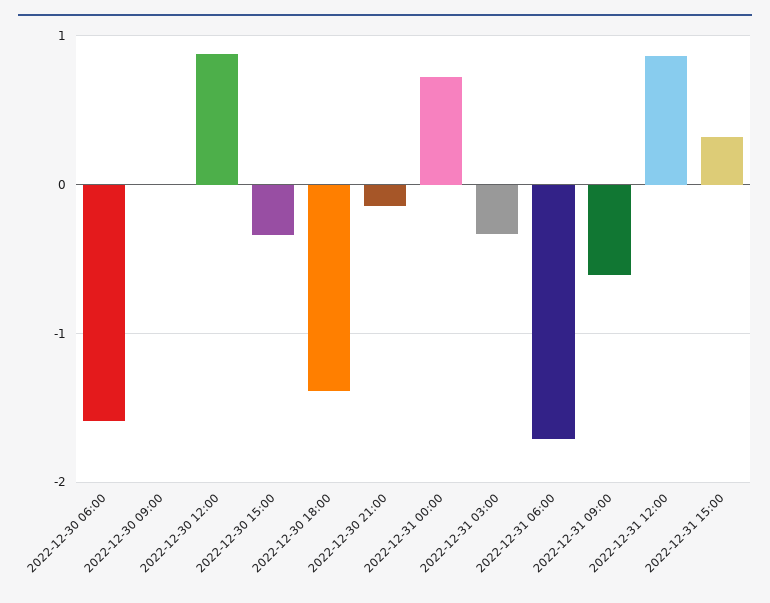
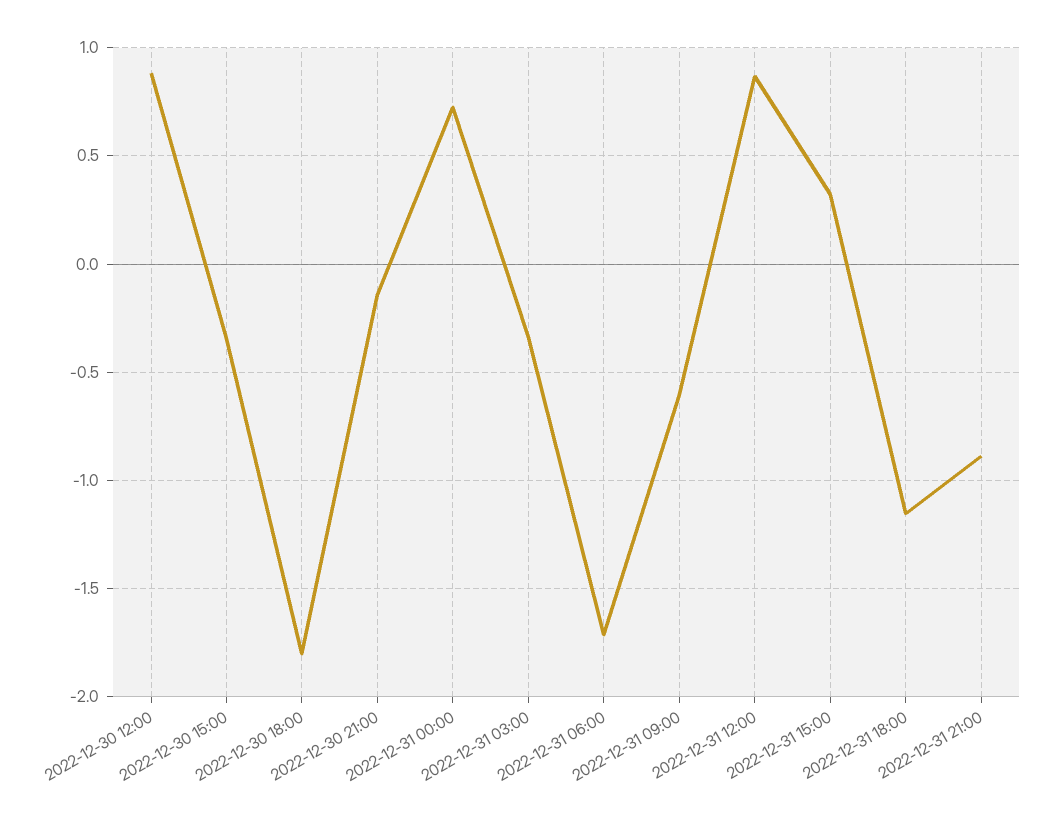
2022-12-30 06:00: -1.6 -> none
2022-12-30 09:00: 0 -> none
2022-12-30 18:00: -1.4 -> -1.8
2022-12-31 18:00: none -> -1.15
2022-12-31 21:00: none -> -0.9

